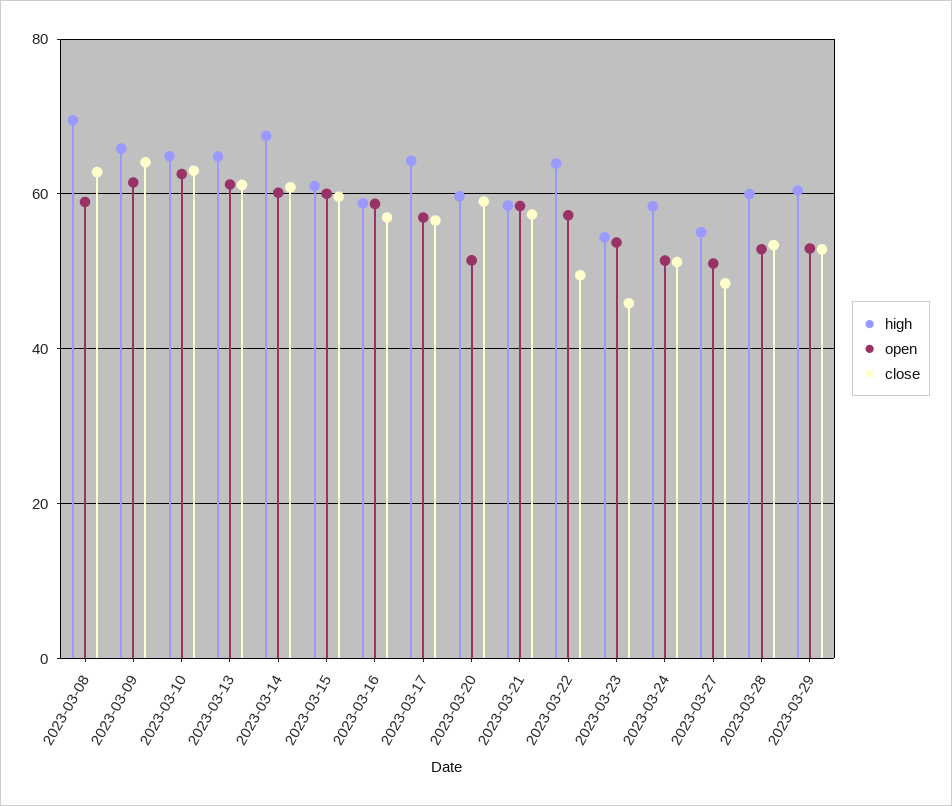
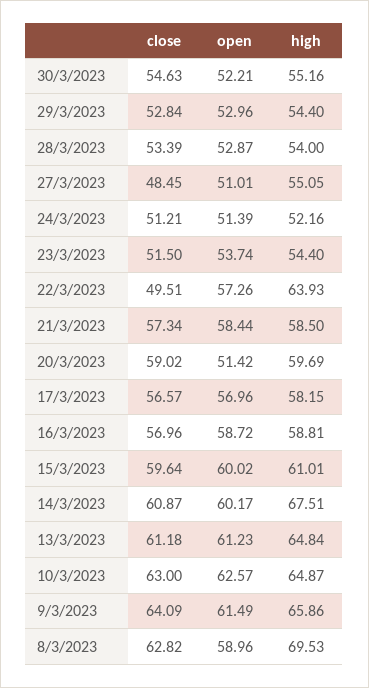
high, 2023-03-17: 64 -> 58.15
close, 2023-03-23: 46 -> 51.5
high, 2023-03-24: 58 -> 52.16
high, 2023-03-28: 60 -> 54
high, 2023-03-29: 60 -> 54.4
close, 30/3/2023: none -> 54.63
open, 30/3/2023: none -> 52.21
high, 30/3/2023: none -> 55.16

